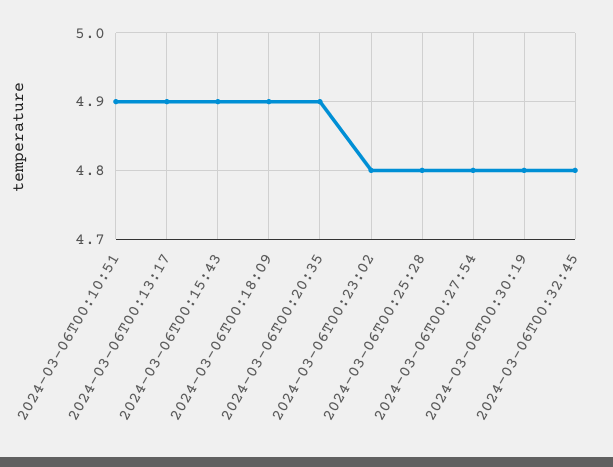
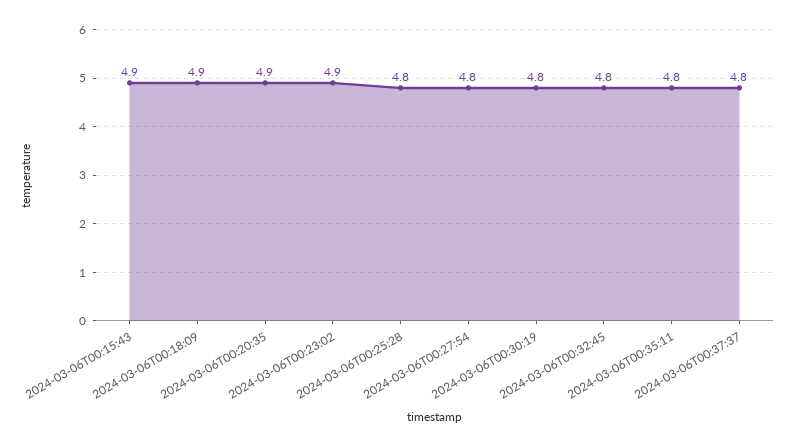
2024-03-06T00:10:51: 4.9 -> none
2024-03-06T00:13:17: 4.9 -> none
2024-03-06T00:23:02: 4.8 -> 4.9
2024-03-06T00:35:11: none -> 4.8
2024-03-06T00:37:37: none -> 4.8

